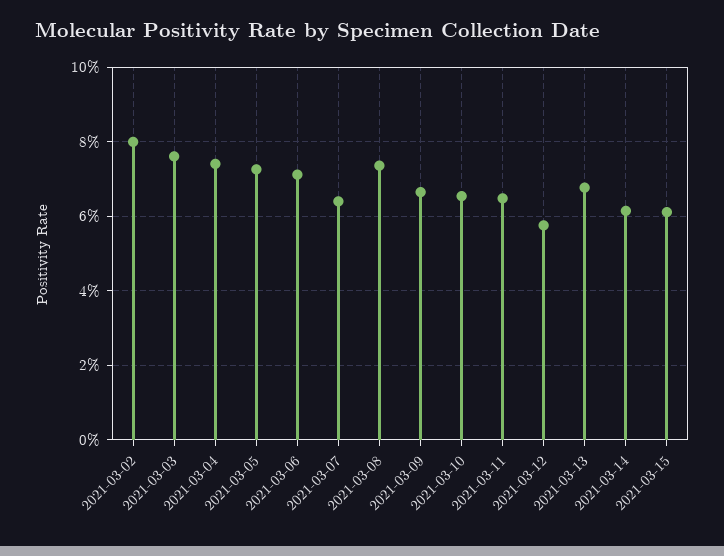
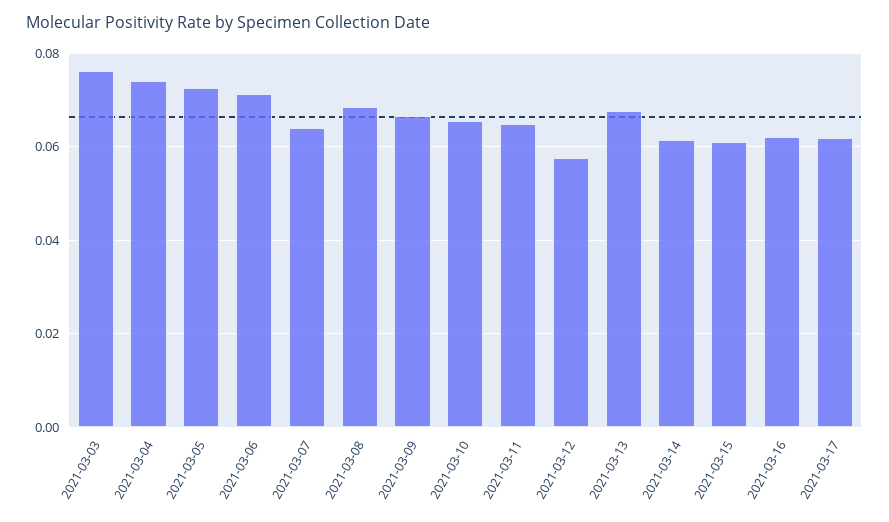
2021-03-02: 0.08 -> none
2021-03-08: 0.074 -> 0.068
2021-03-16: none -> 0.062
2021-03-17: none -> 0.062

